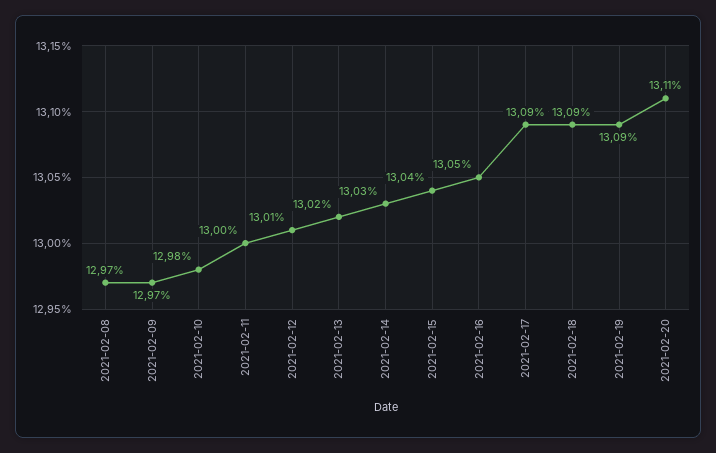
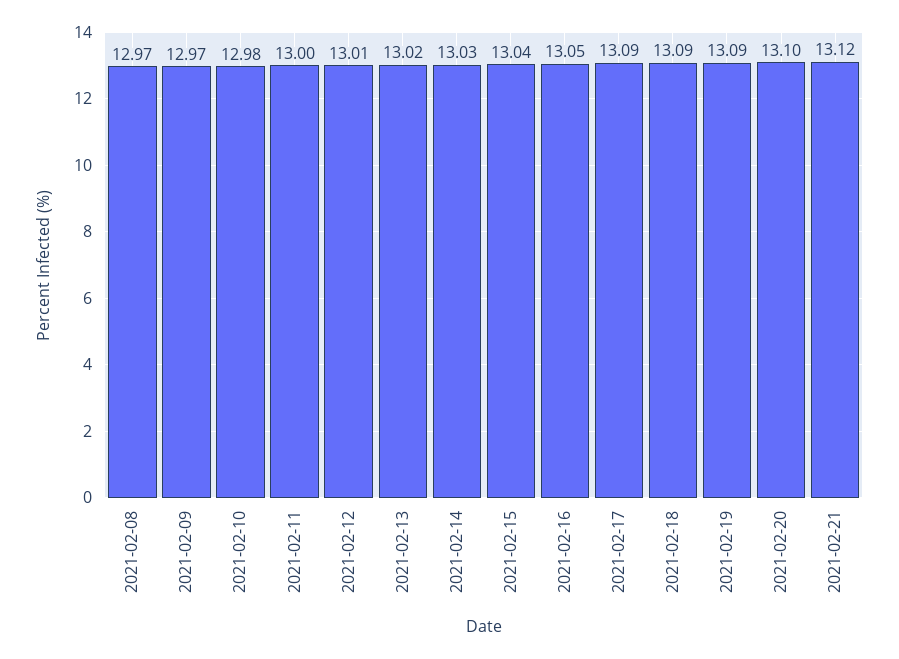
2021-02-20: 13.11 -> 13.1
2021-02-21: none -> 13.12

